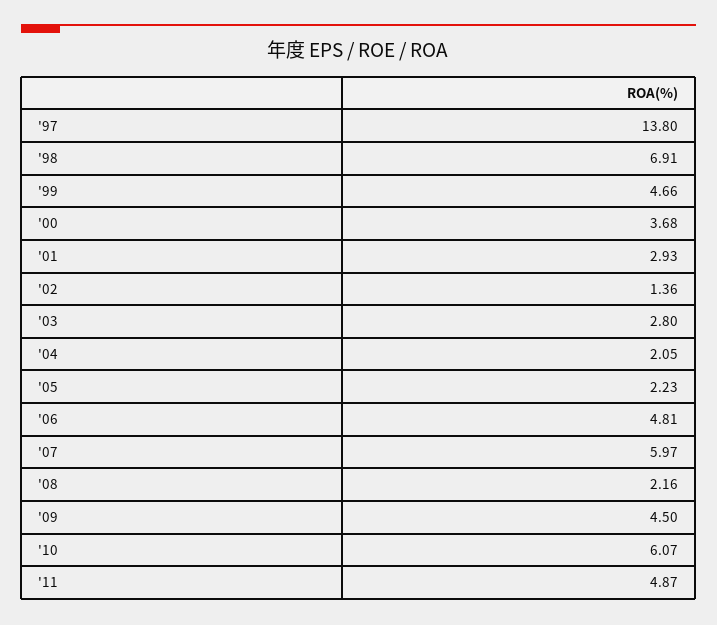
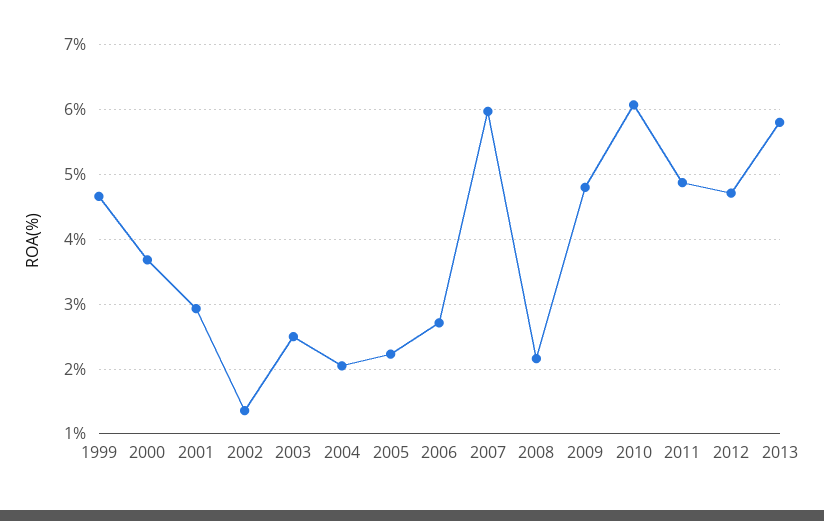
'97: 13.8 -> none
'98: 6.91 -> none
'03: 2.8 -> 2.5
'06: 4.81 -> 2.7
'09: 4.5 -> 4.8
2012: none -> 4.7
2013: none -> 5.8

